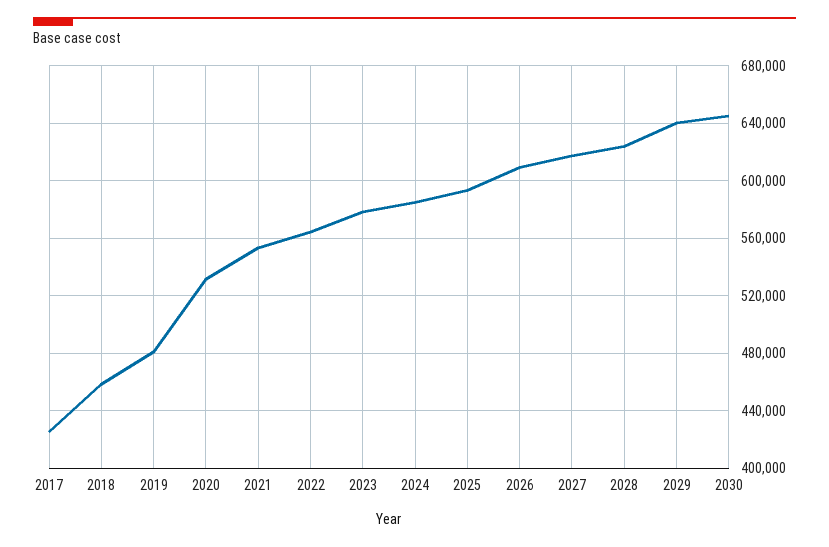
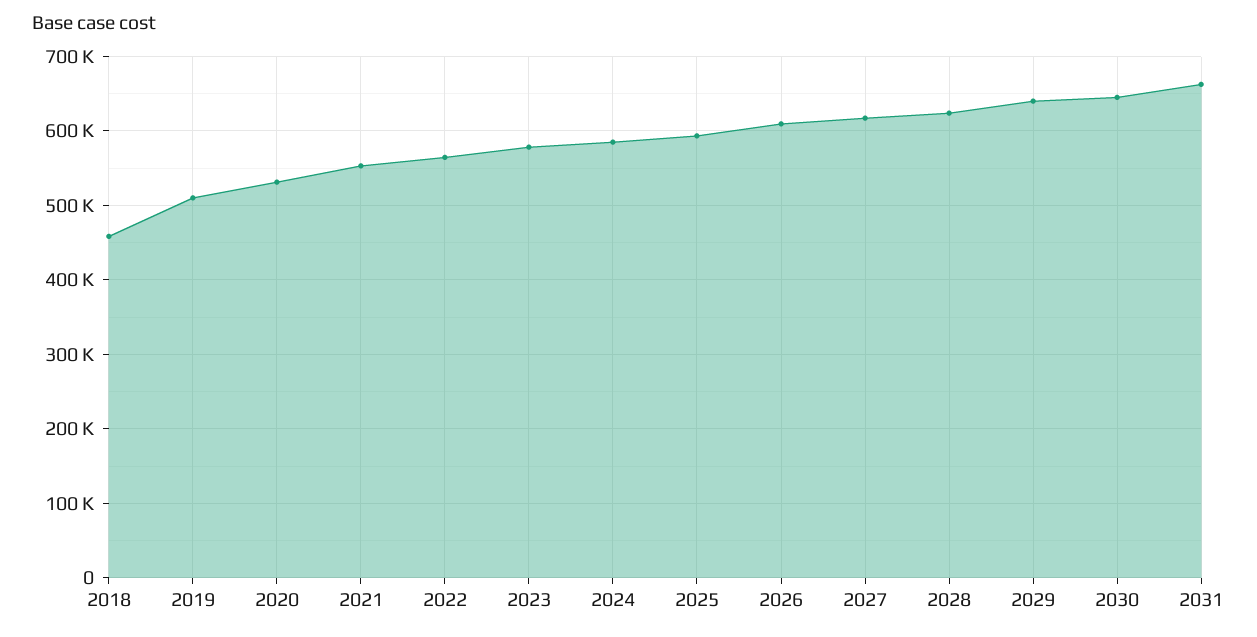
2017: 425000 -> none
2019: 480000 -> 510000
2031: none -> 660000

